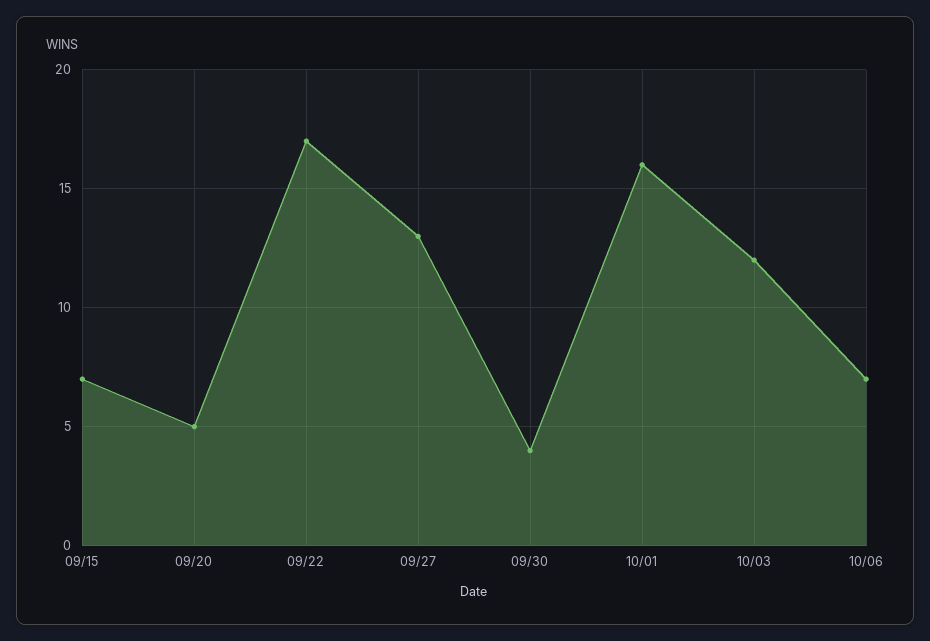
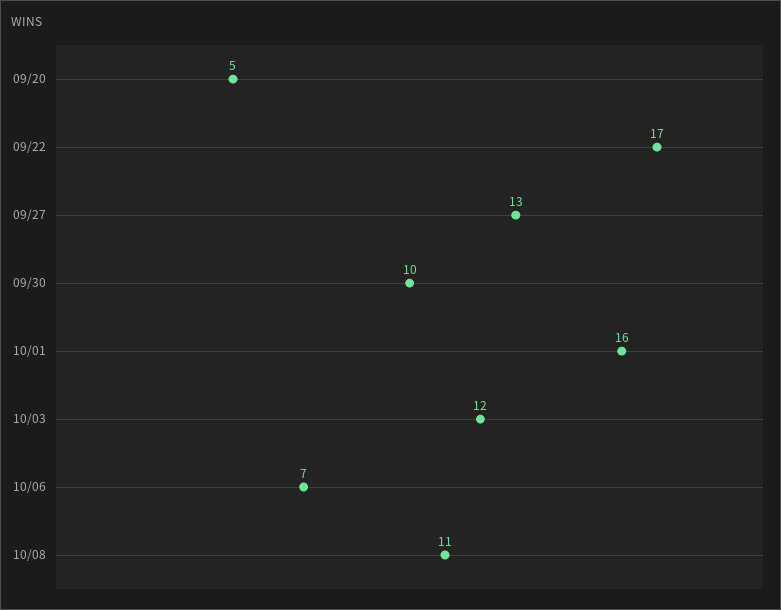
09/15: 7 -> none
09/30: 4 -> 10
10/08: none -> 11

